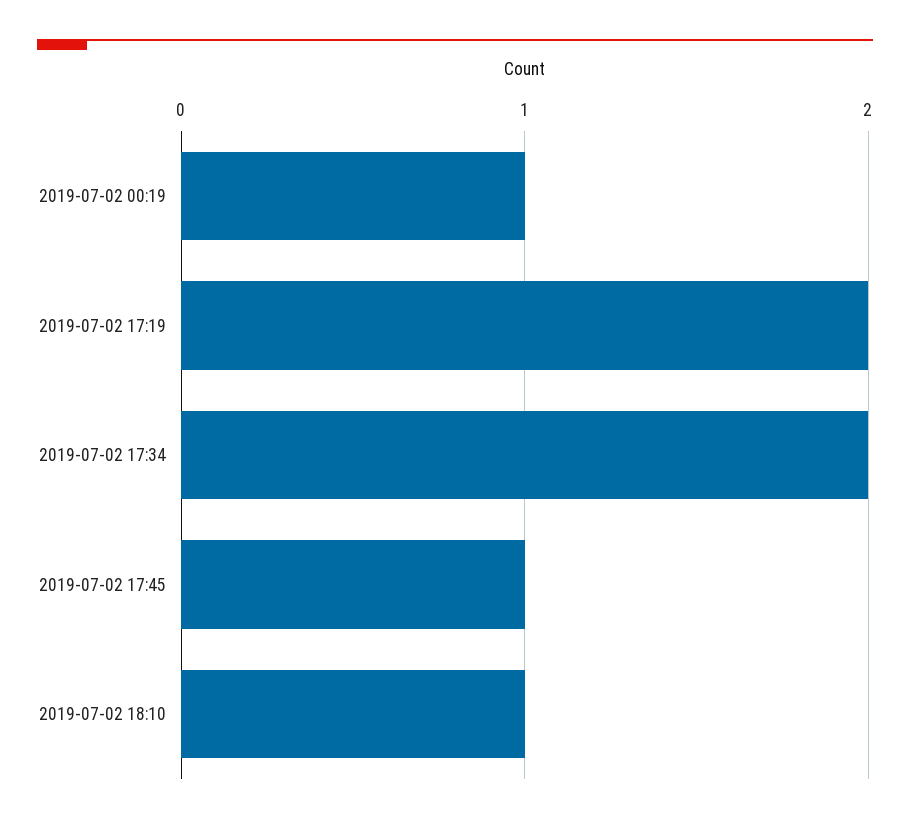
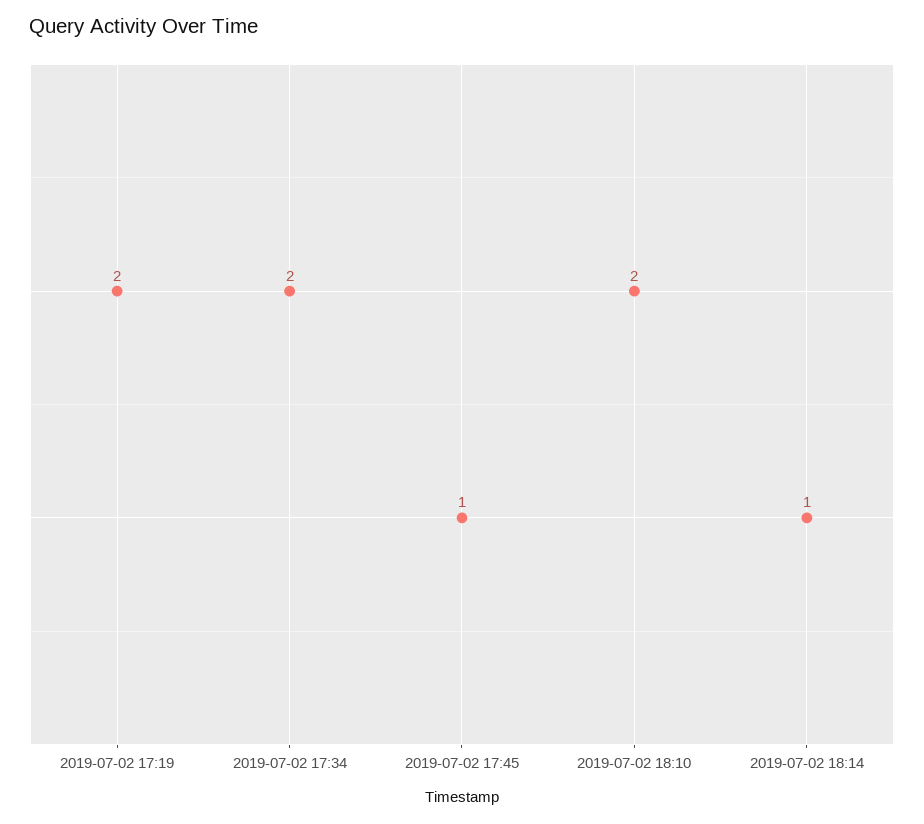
2019-07-02 00:19: 1 -> none
2019-07-02 18:10: 1 -> 2
2019-07-02 18:14: none -> 1

